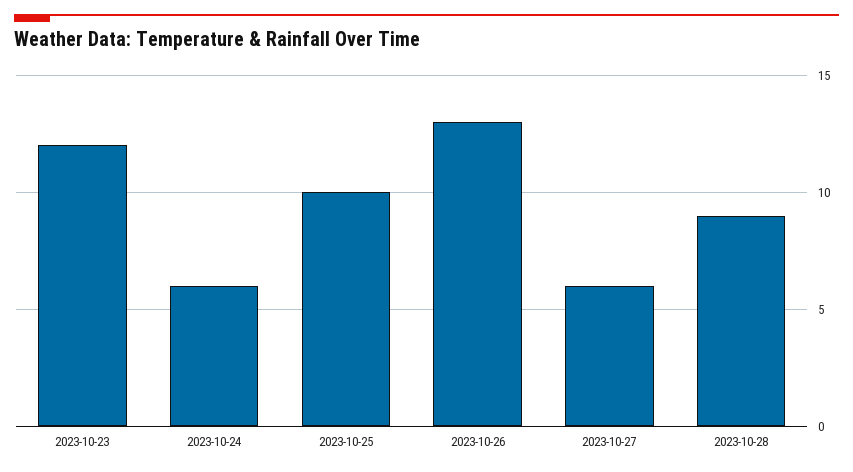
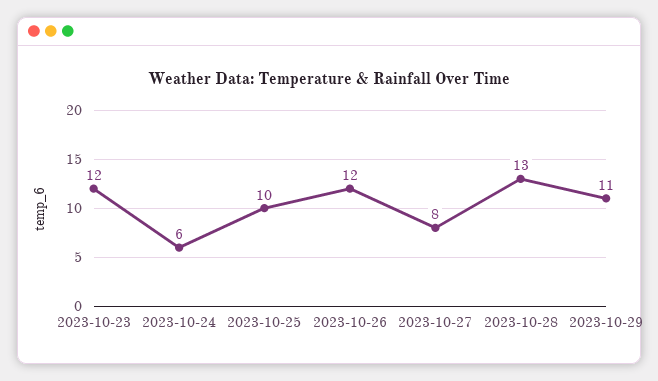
2023-10-26: 13 -> 12
2023-10-27: 6 -> 8
2023-10-28: 9 -> 13
2023-10-29: none -> 11

